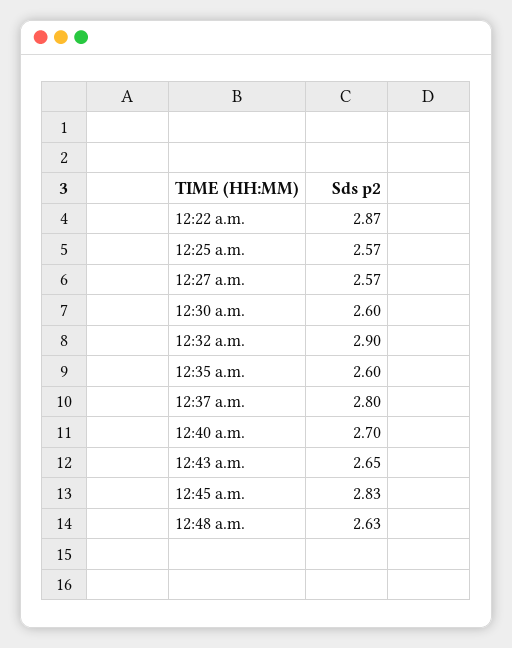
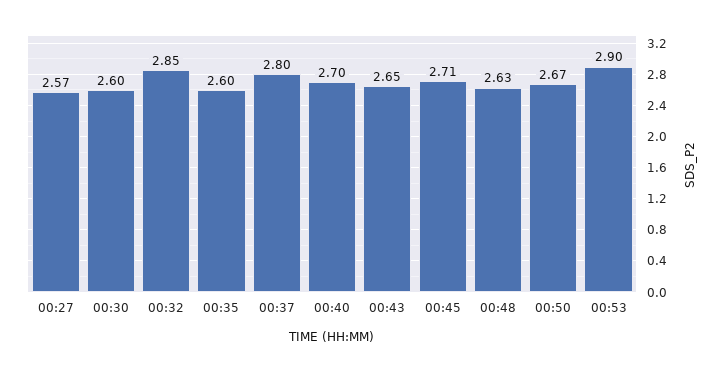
12:22 a.m.: 2.87 -> none
12:25 a.m.: 2.57 -> none
12:32 a.m.: 2.9 -> 2.85
12:45 a.m.: 2.83 -> 2.71
00:50: none -> 2.67
00:53: none -> 2.9

